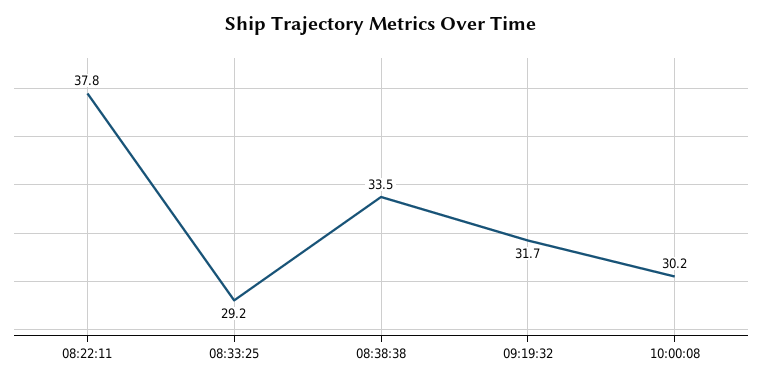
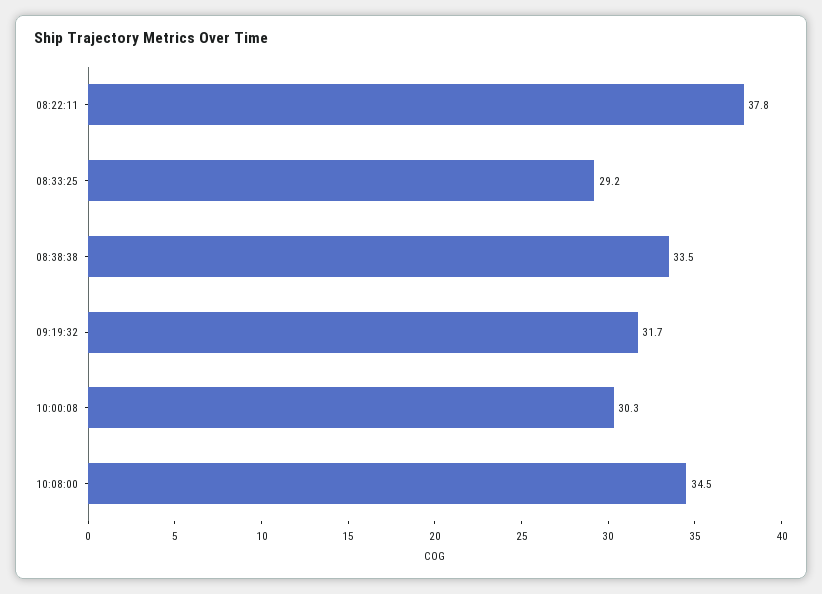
10:00:08: 30.2 -> 30.3
10:08:00: none -> 34.5

